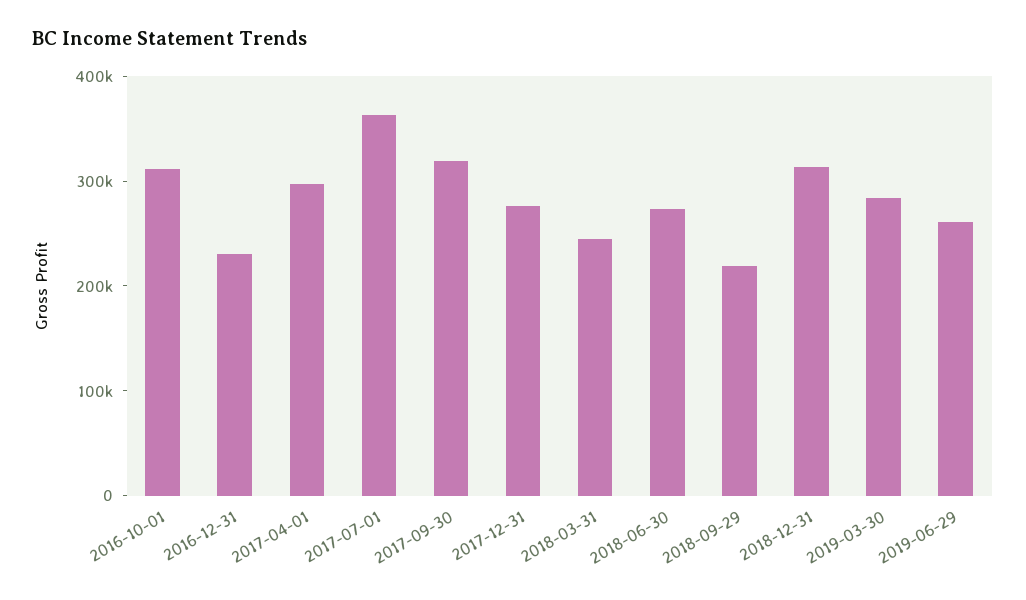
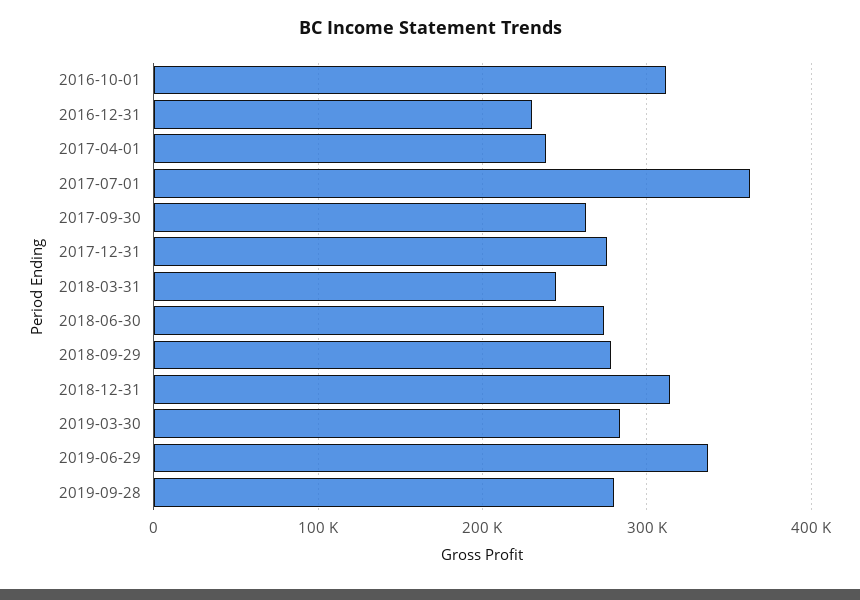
2017-04-01: 300000 -> 240000
2017-09-30: 320000 -> 260000
2018-09-29: 220000 -> 280000
2019-06-29: 260000 -> 340000
2019-09-28: none -> 280000

